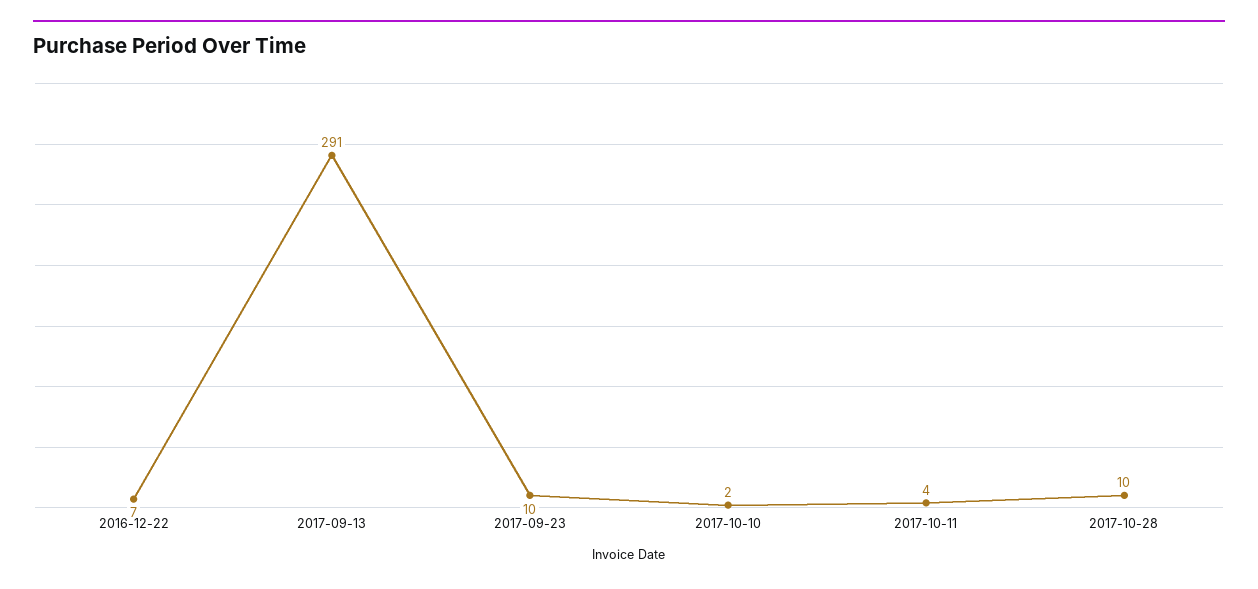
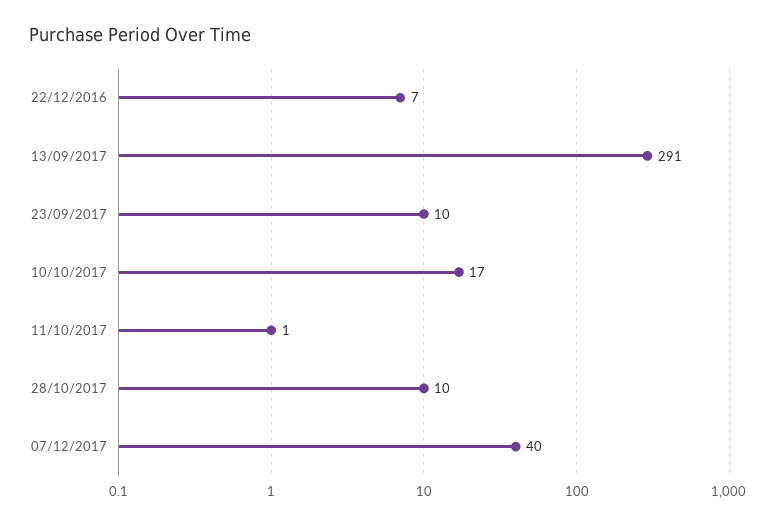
2017-10-10: 2 -> 17
2017-10-11: 4 -> 1
07/12/2017: none -> 40

